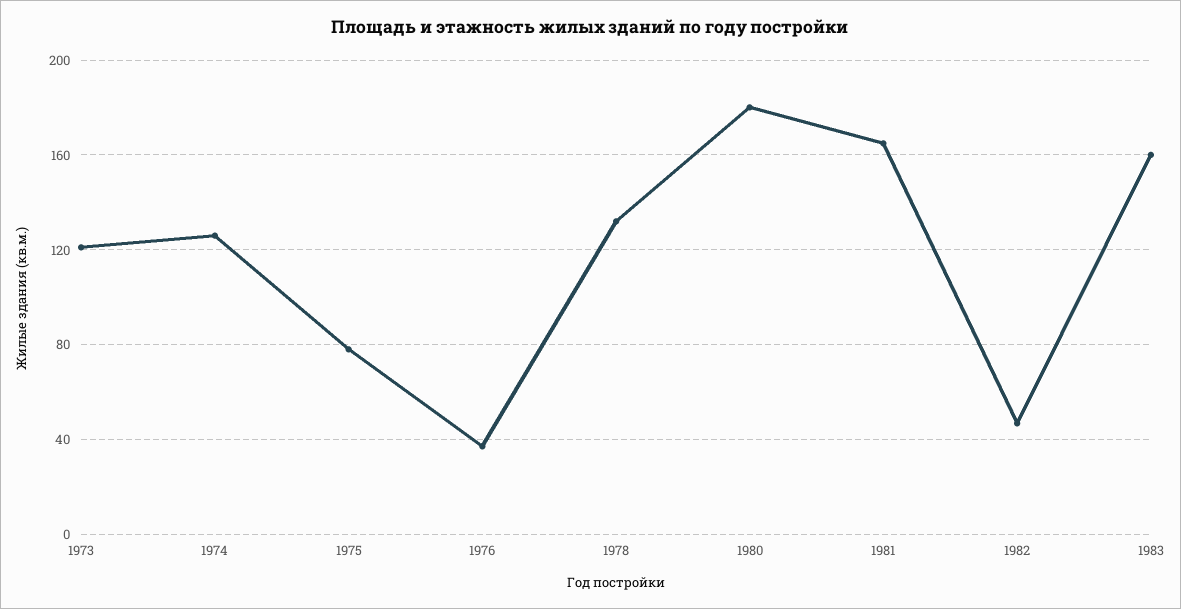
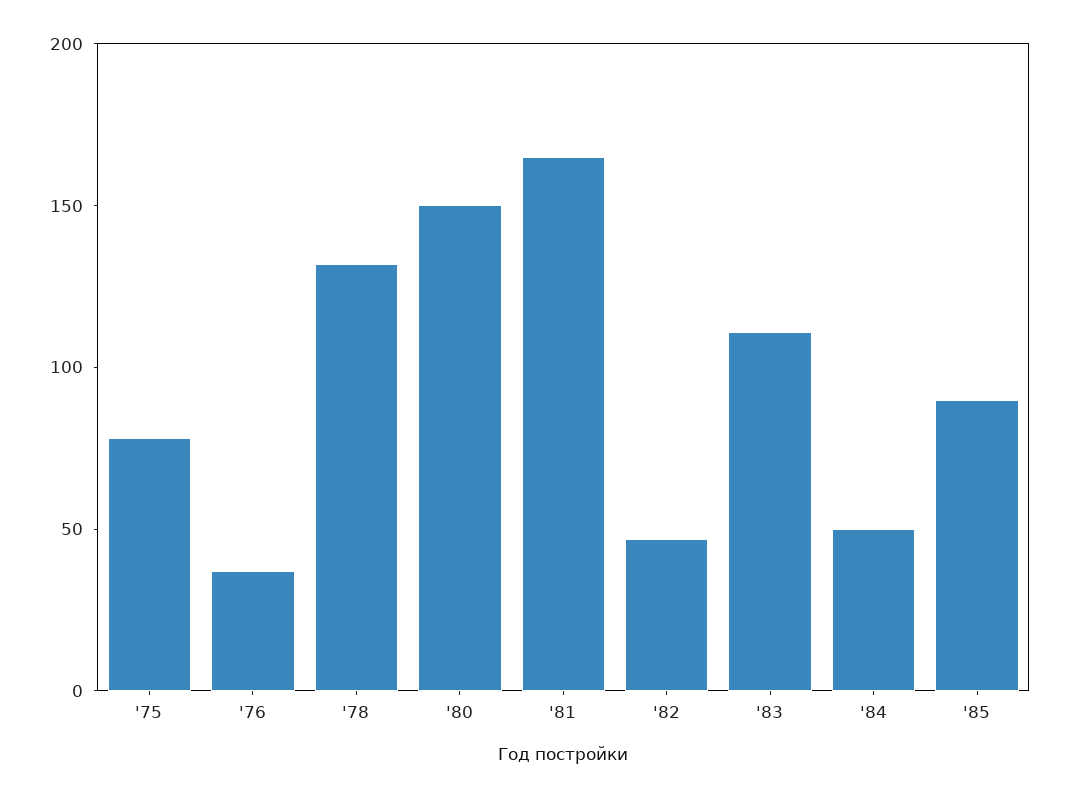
1973: 120 -> none
1974: 125 -> none
1980: 180 -> 150
1983: 160 -> 110
'84: none -> 50
'85: none -> 90

